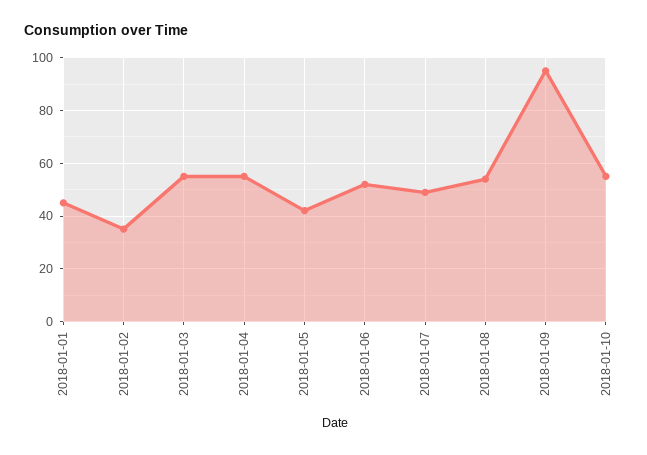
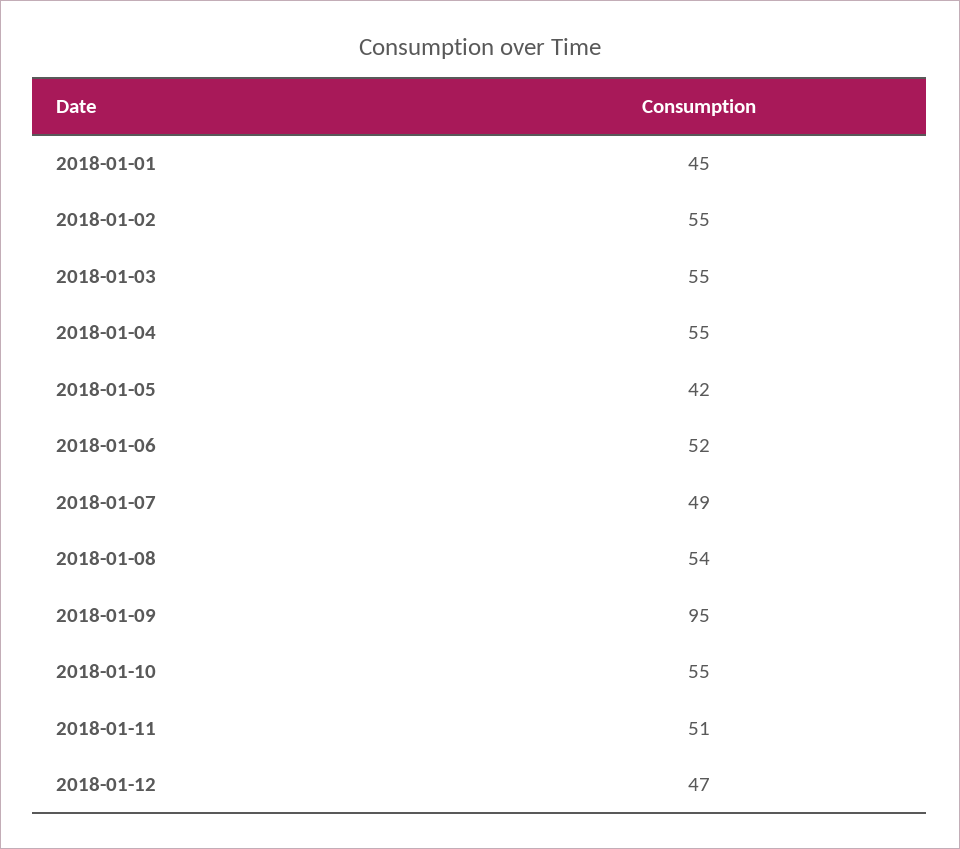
2018-01-02: 35 -> 55
2018-01-11: none -> 51
2018-01-12: none -> 47

